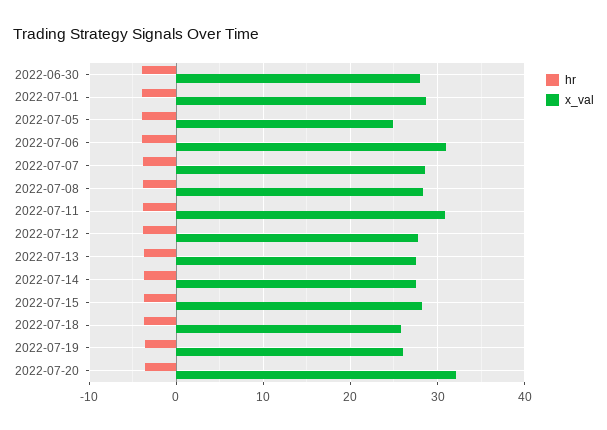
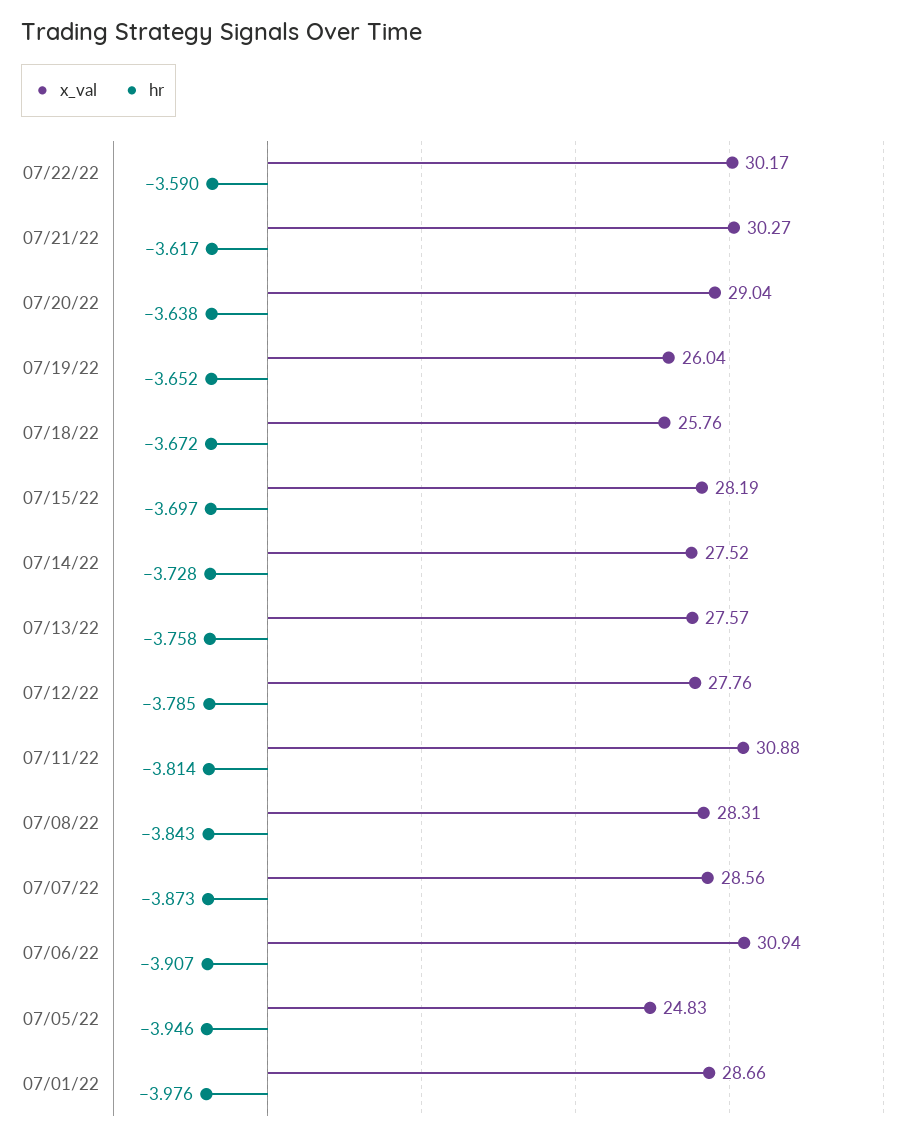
hr, 2022-06-30: -4 -> none
x_val, 2022-06-30: 28 -> none
x_val, 2022-07-20: 32 -> 29.04
x_val, 07/22/22: none -> 30.17
hr, 07/22/22: none -> -3.59
x_val, 07/21/22: none -> 30.27
hr, 07/21/22: none -> -3.617

